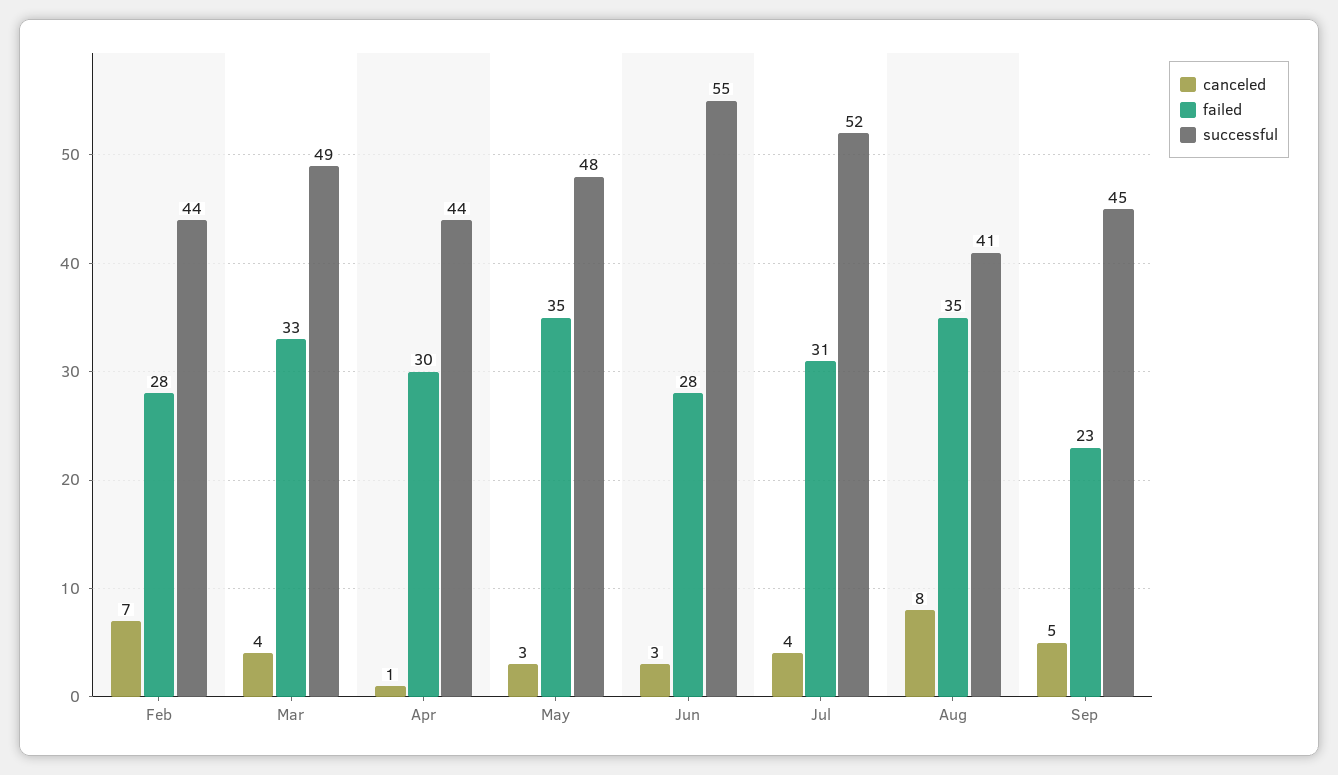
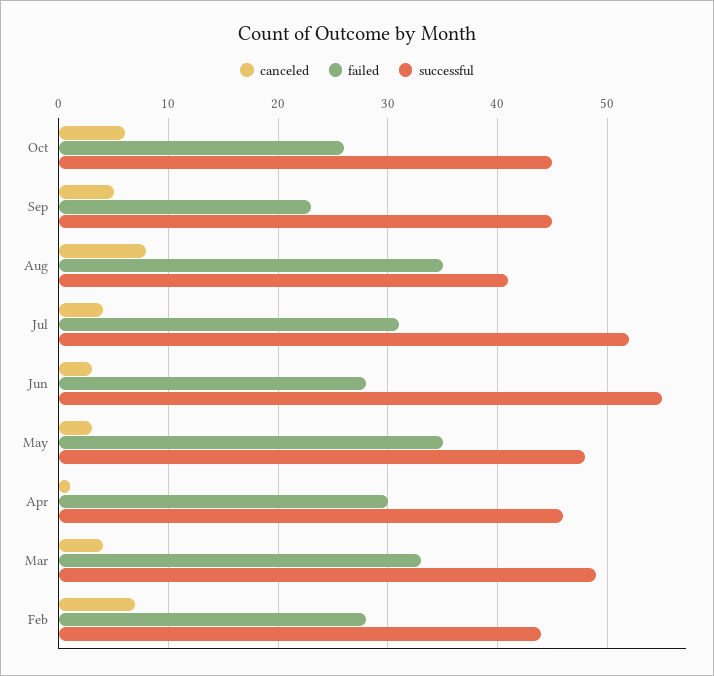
successful, Apr: 44 -> 46
canceled, Oct: none -> 6
failed, Oct: none -> 26
successful, Oct: none -> 45

